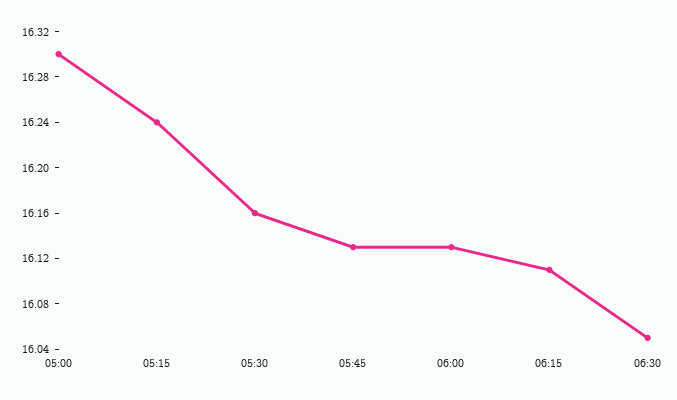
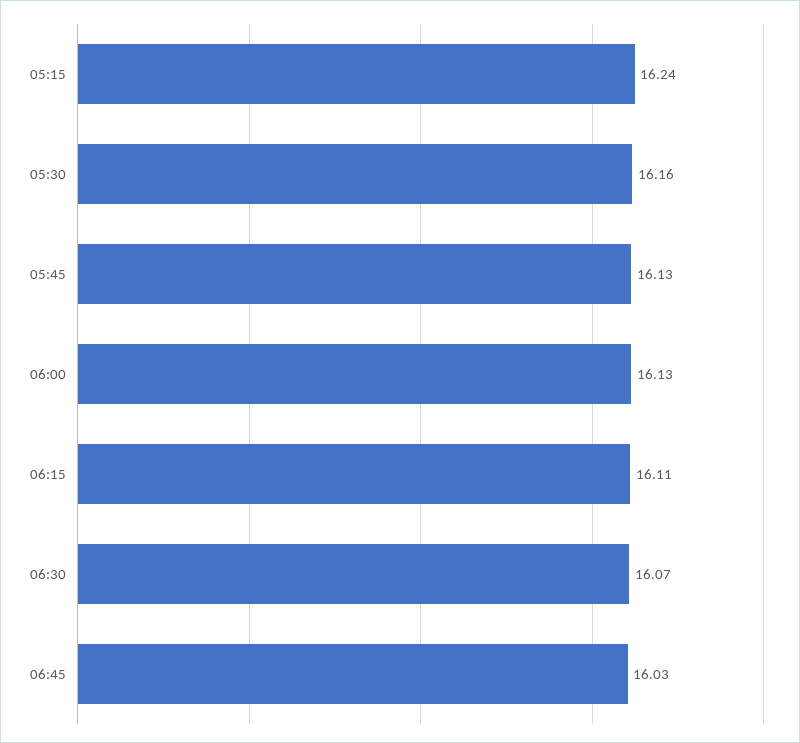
05:00: 16.3 -> none
06:30: 16.05 -> 16.07
06:45: none -> 16.03

